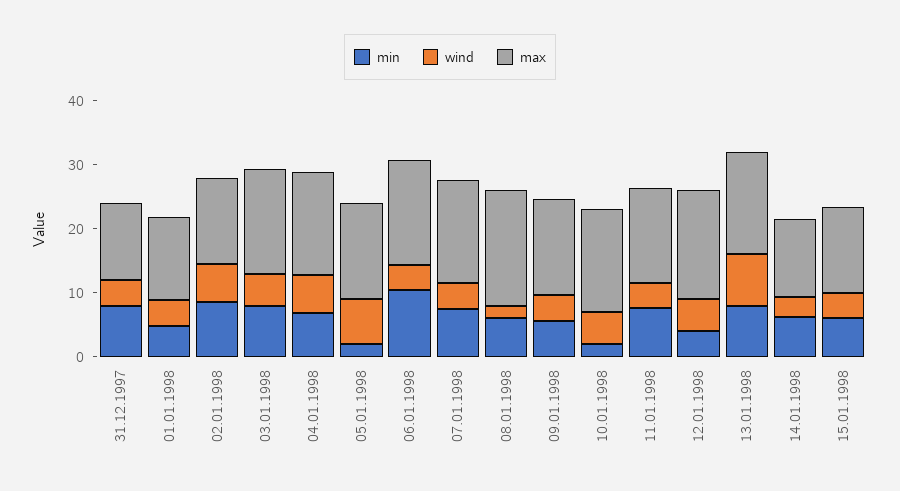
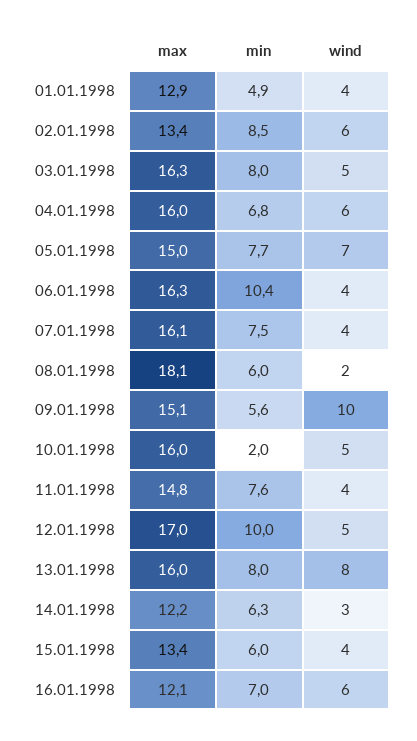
min, 31.12.1997: 8 -> none
wind, 31.12.1997: 4 -> none
max, 31.12.1997: 12 -> none
min, 05.01.1998: 2 -> 7.7
wind, 09.01.1998: 4 -> 10
min, 12.01.1998: 4 -> 10
max, 16.01.1998: none -> 12.1
min, 16.01.1998: none -> 7
wind, 16.01.1998: none -> 6

